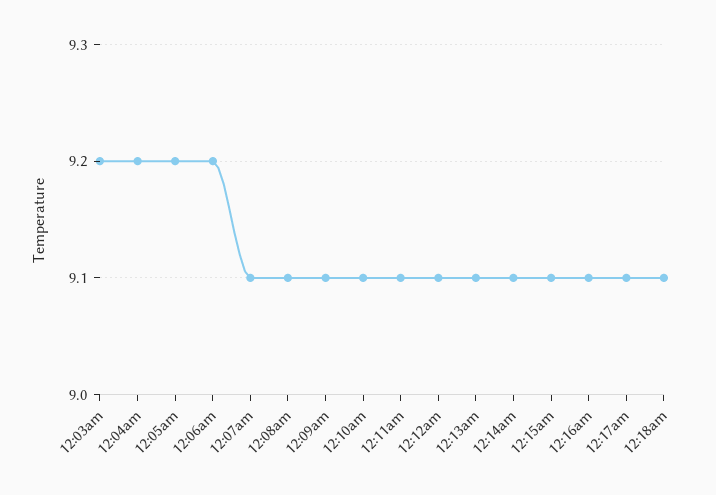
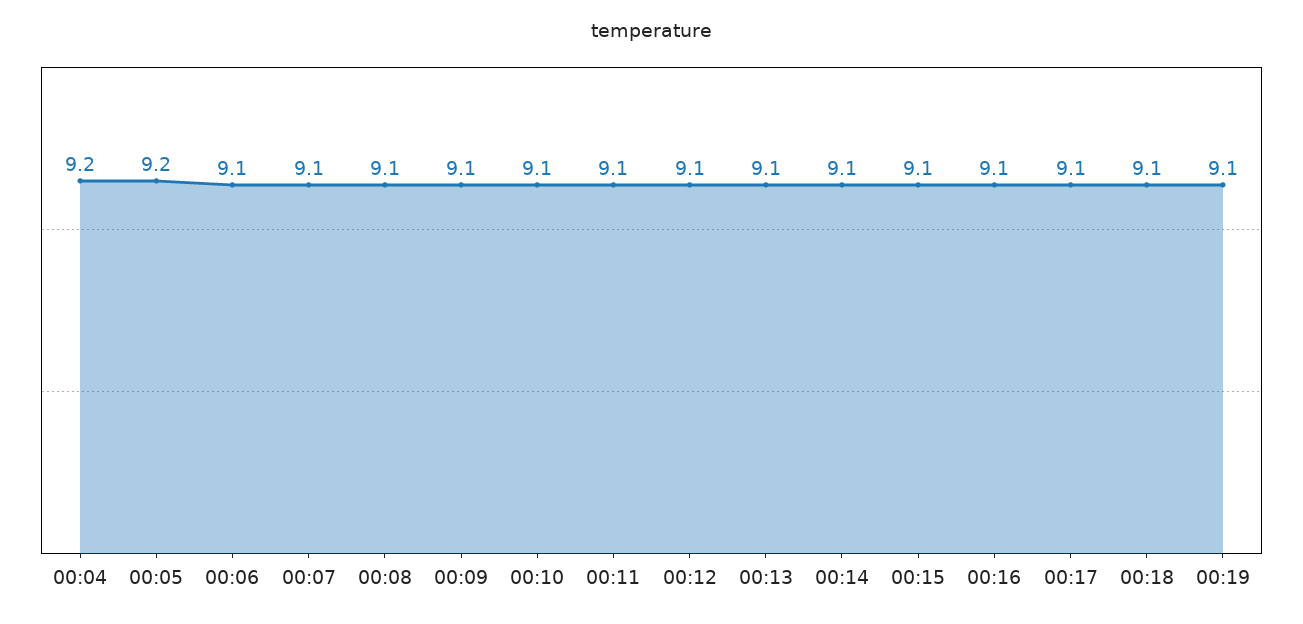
12:03am: 9.2 -> none
12:06am: 9.2 -> 9.1
00:19: none -> 9.1

